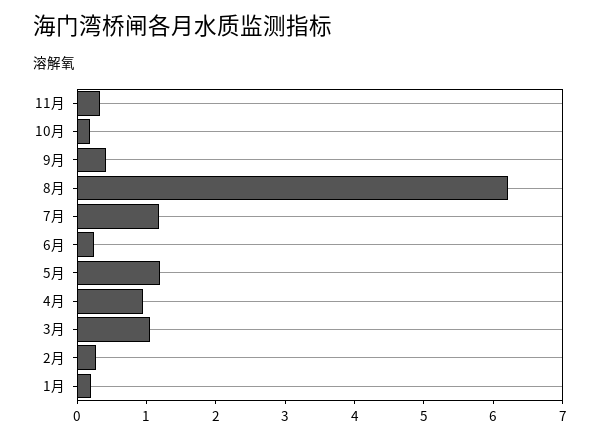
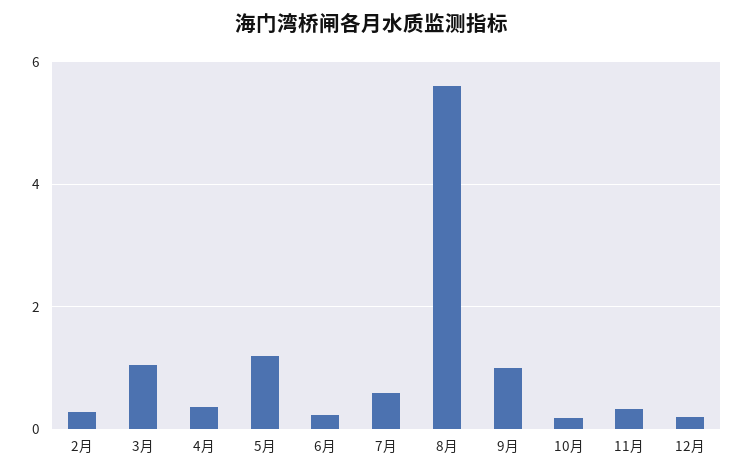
9月: 0.4 -> 1
8月: 6.2 -> 5.6
7月: 1.2 -> 0.6
4月: 1 -> 0.4
1月: 0.2 -> none
12月: none -> 0.2

